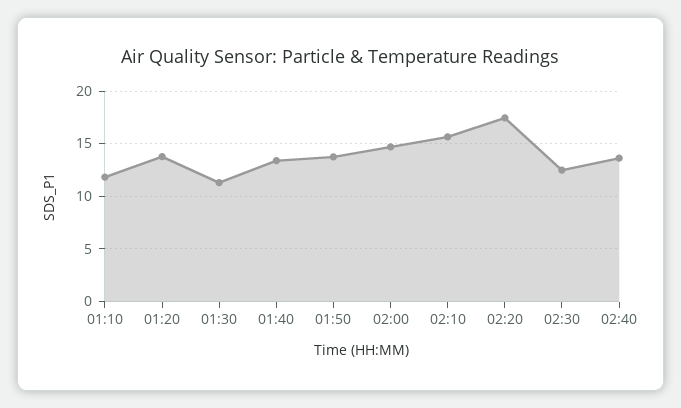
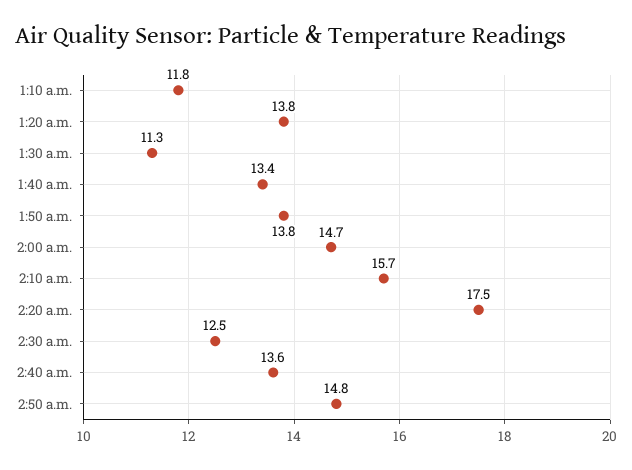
2:50 a.m.: none -> 14.8

